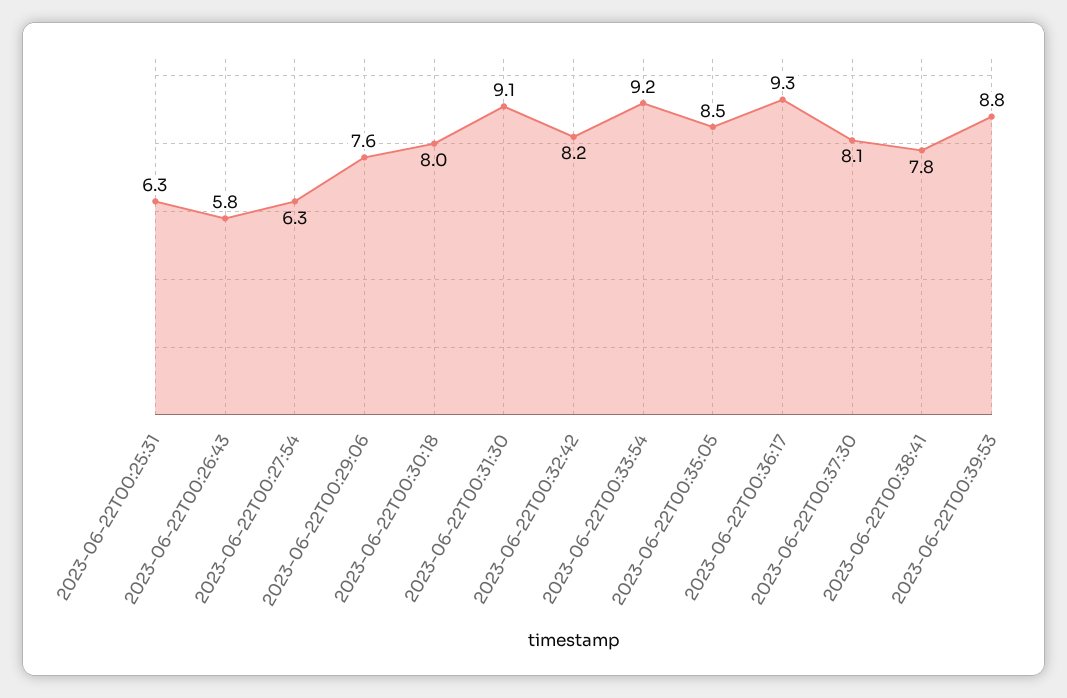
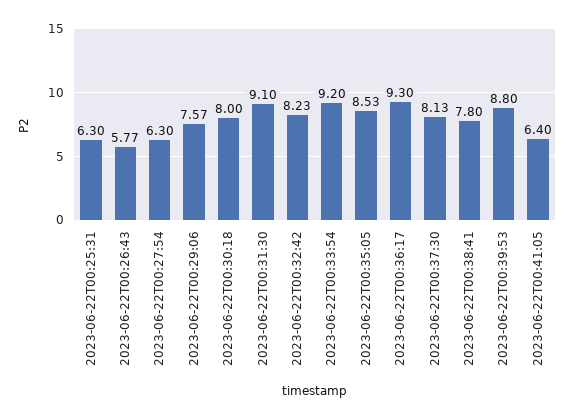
2023-06-22T00:41:05: none -> 6.4

